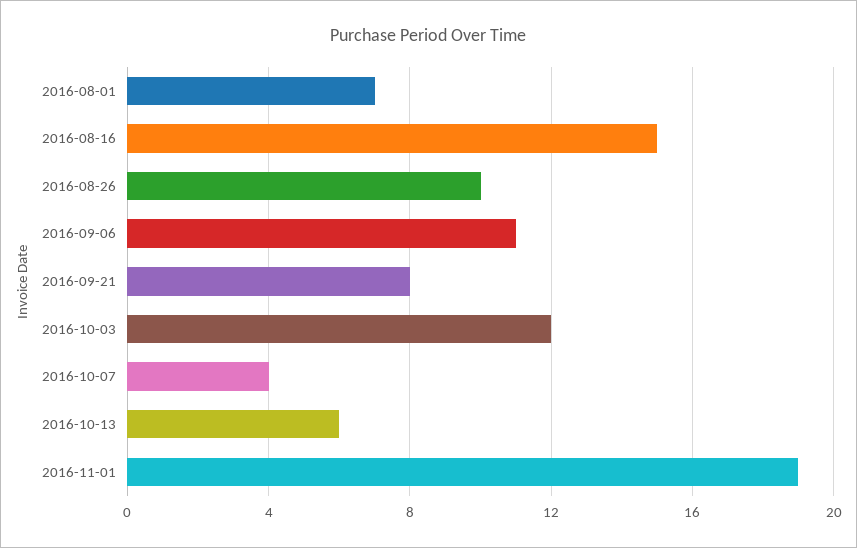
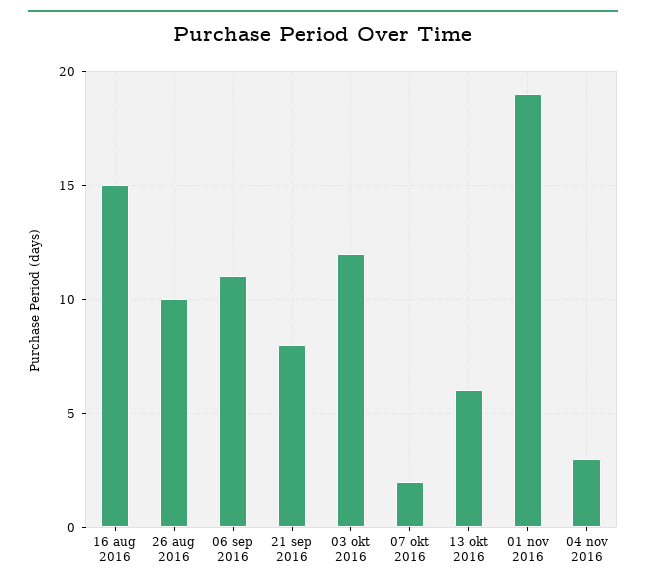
2016-08-01: 7 -> none
2016-10-07: 4 -> 2
04 nov 2016: none -> 3

